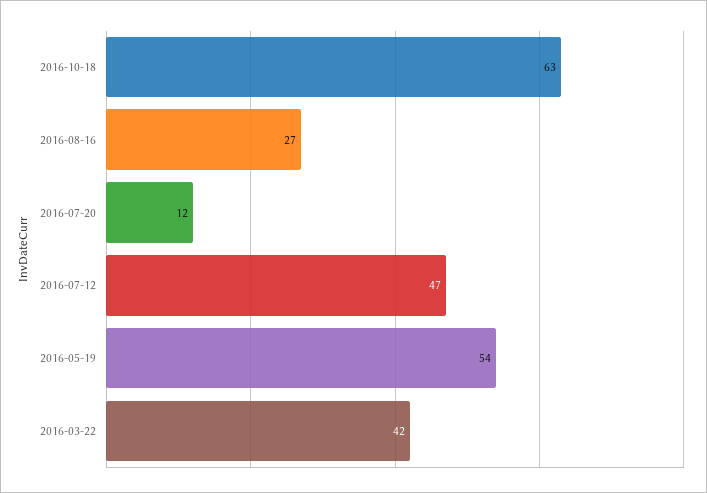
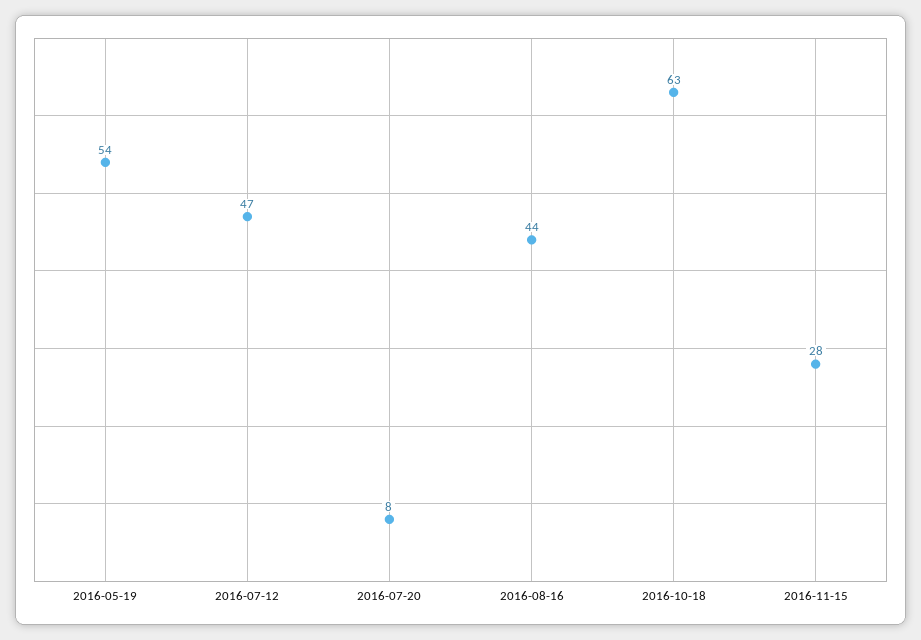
2016-08-16: 27 -> 44
2016-07-20: 12 -> 8
2016-03-22: 42 -> none
2016-11-15: none -> 28

